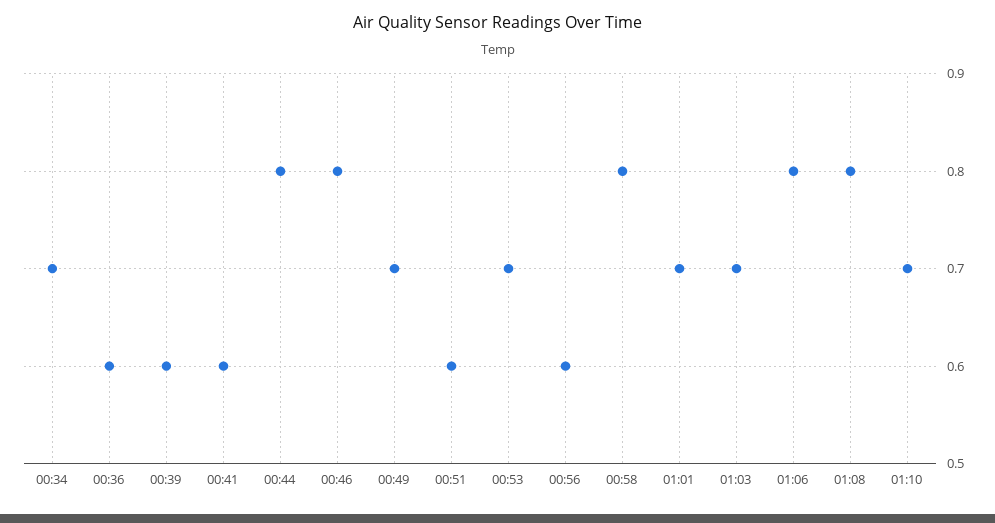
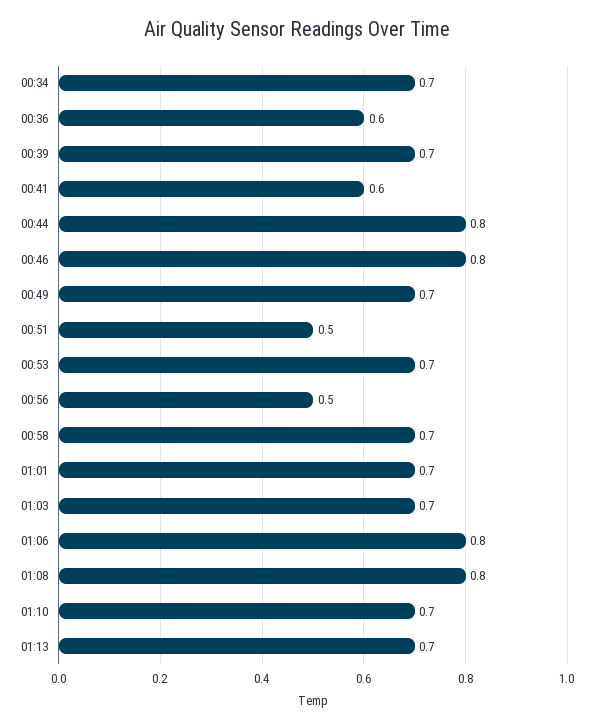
00:39: 0.6 -> 0.7
00:51: 0.6 -> 0.5
00:56: 0.6 -> 0.5
00:58: 0.8 -> 0.7
01:13: none -> 0.7

